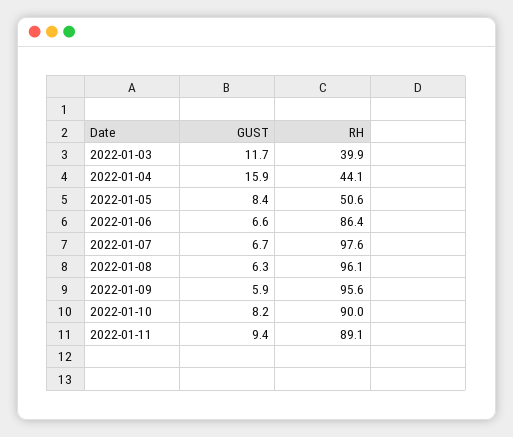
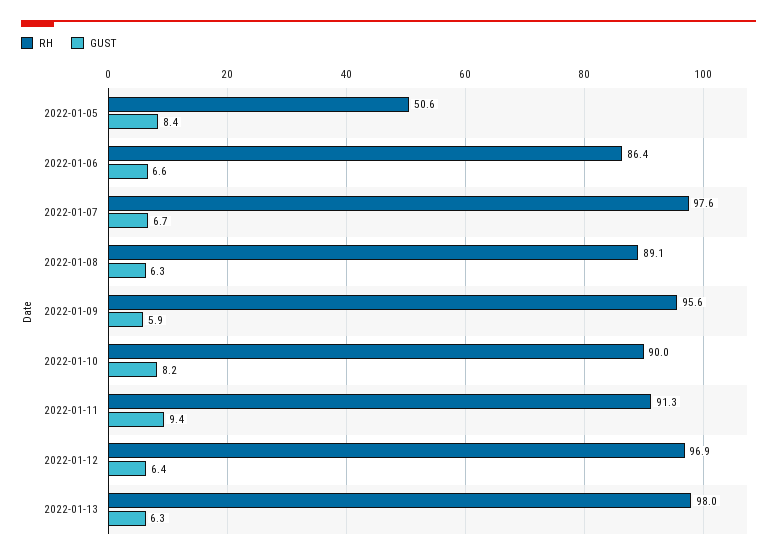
GUST, 2022-01-03: 11.7 -> none
RH, 2022-01-03: 39.9 -> none
GUST, 2022-01-04: 15.9 -> none
RH, 2022-01-04: 44.1 -> none
RH, 2022-01-08: 96.1 -> 89.1
RH, 2022-01-11: 89.1 -> 91.3
RH, 2022-01-12: none -> 96.9
GUST, 2022-01-12: none -> 6.4
RH, 2022-01-13: none -> 98
GUST, 2022-01-13: none -> 6.3

